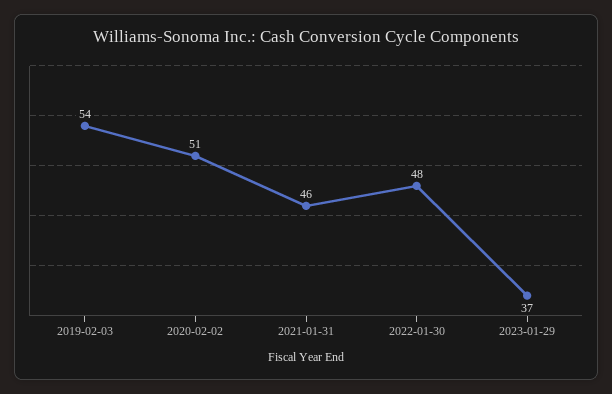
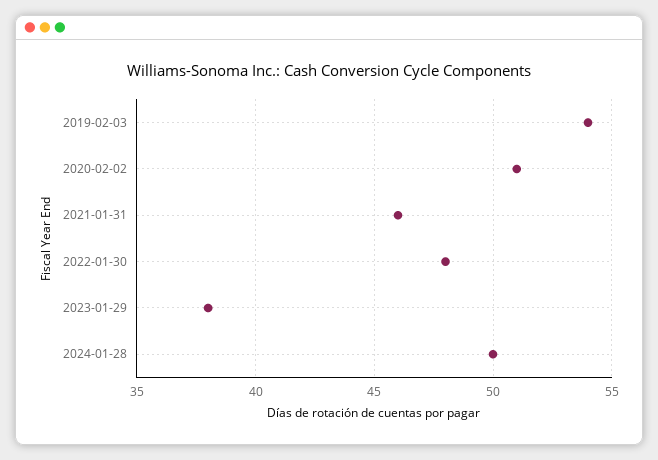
2023-01-29: 37 -> 38
2024-01-28: none -> 50

